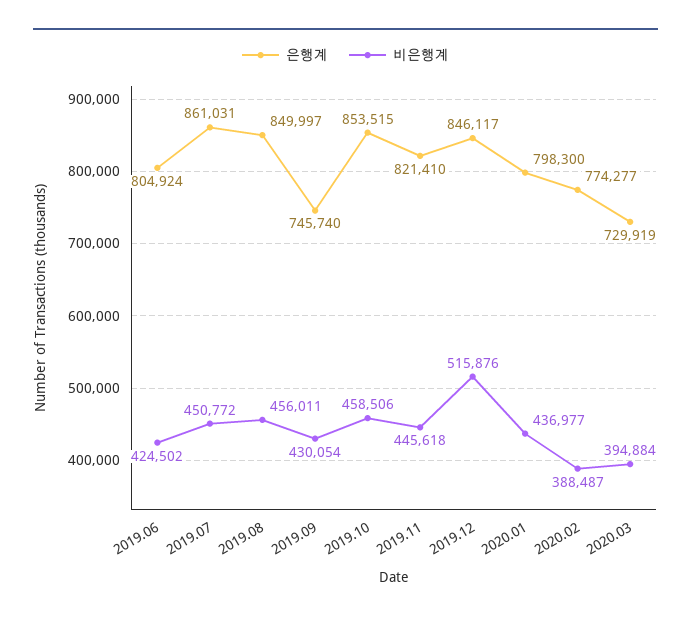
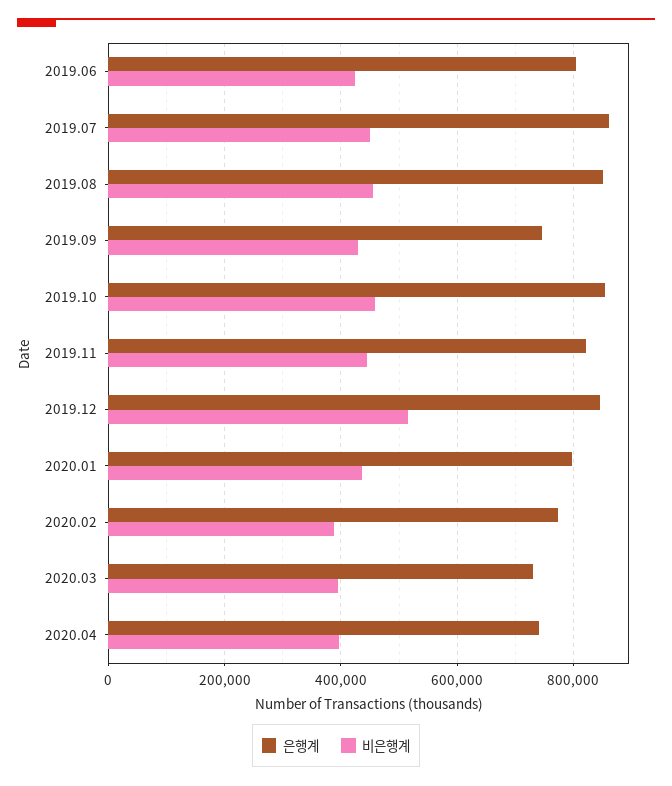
은행계, 2020.04: none -> 740000
비은행계, 2020.04: none -> 400000

